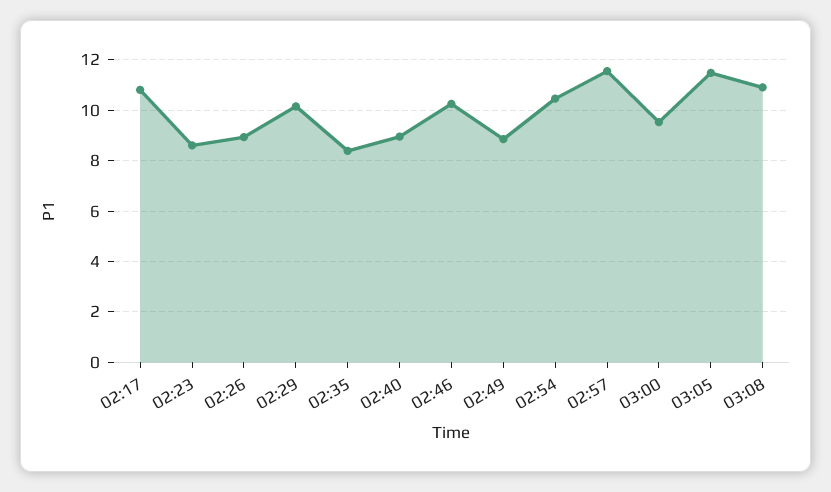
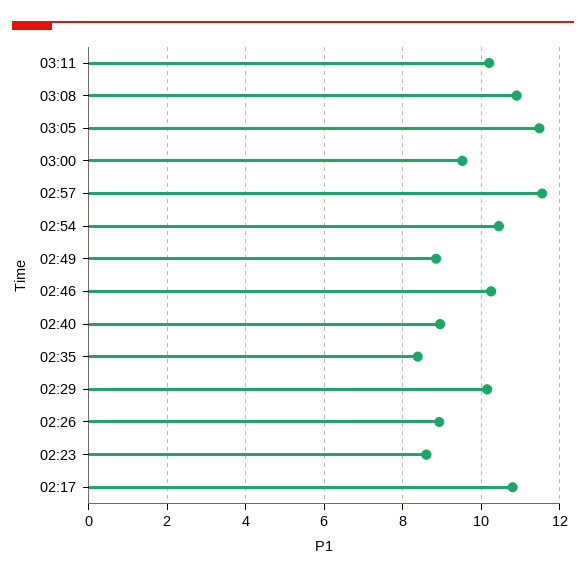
03:11: none -> 10.2

